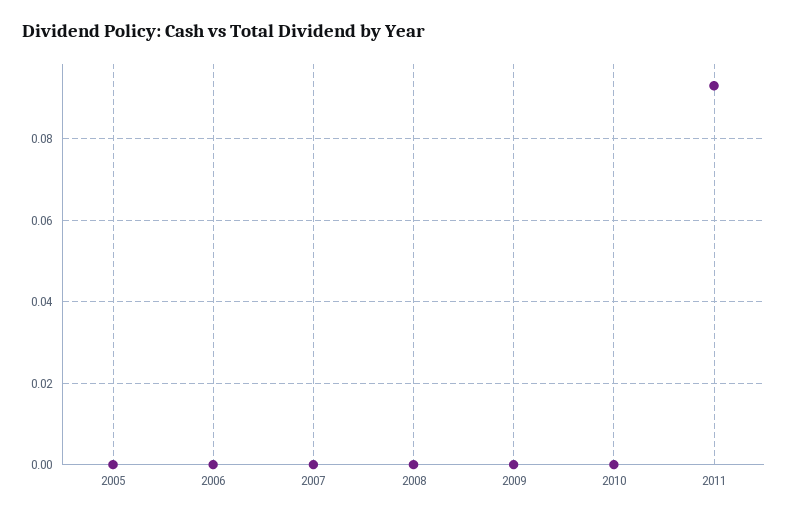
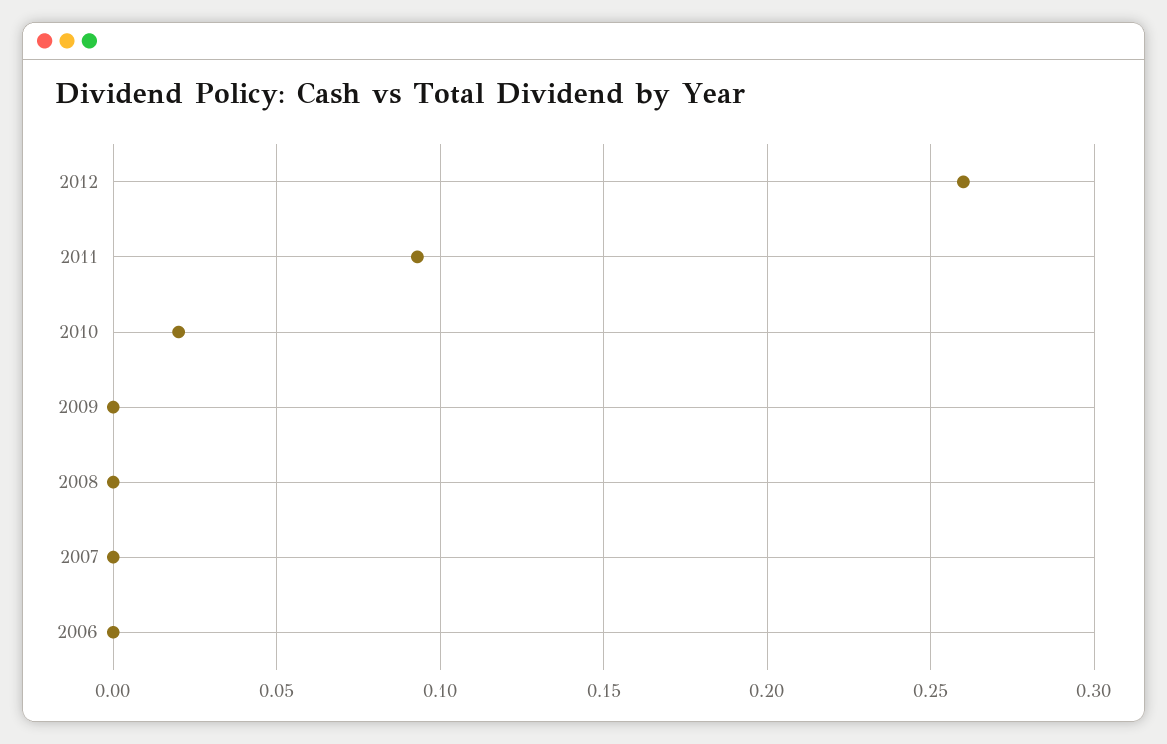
2005: 0 -> none
2010: 0 -> 0.02
2012: none -> 0.26

